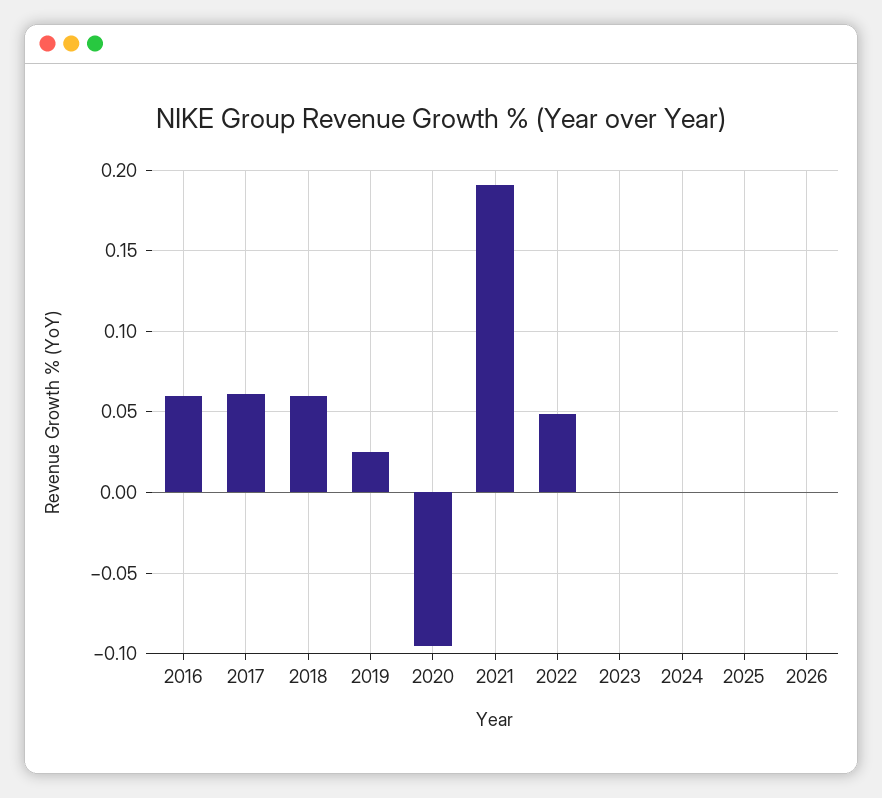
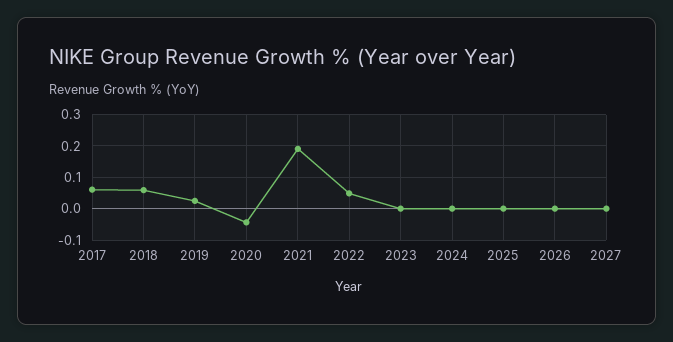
2016: 0.06 -> none
2020: -0.095 -> -0.04
2027: none -> 0

